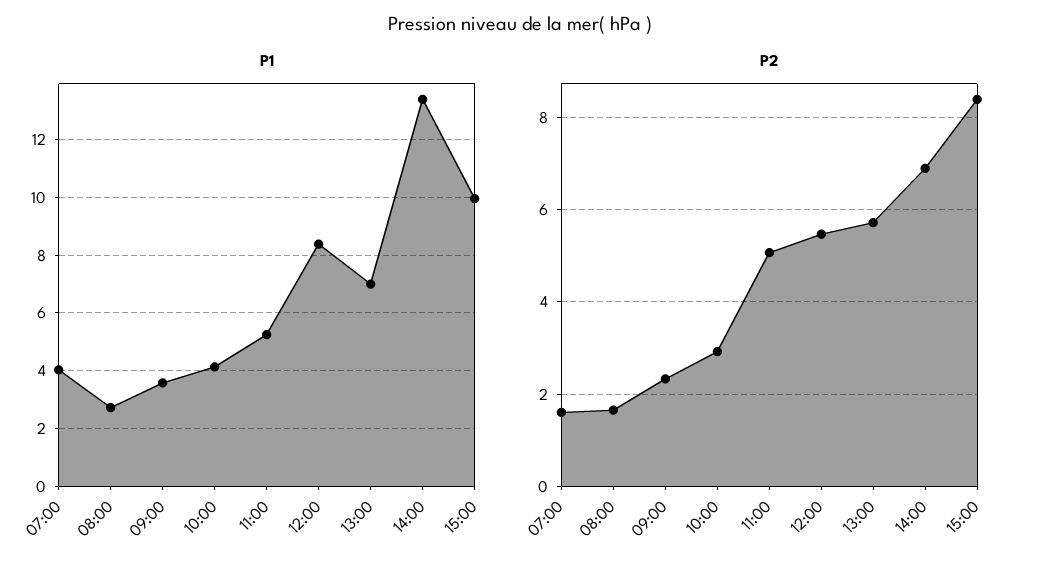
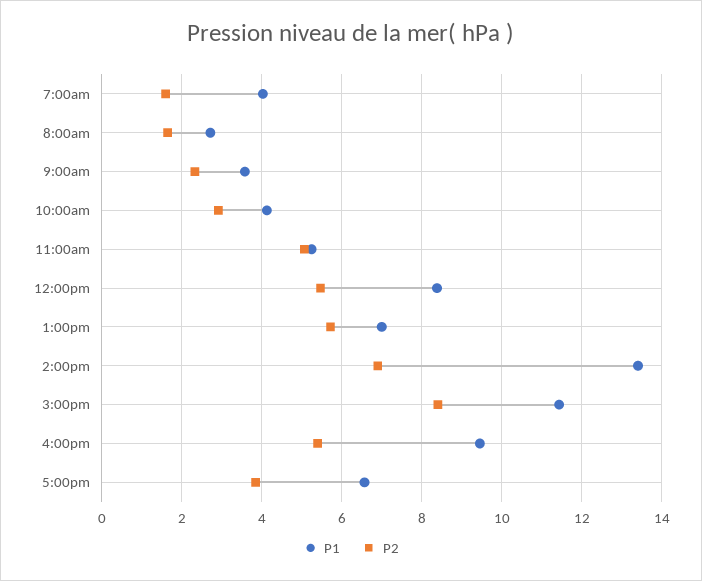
P1, 15:00: 10 -> 11.4
P1, 4:00pm: none -> 9.4
P2, 4:00pm: none -> 5.4
P1, 5:00pm: none -> 6.6
P2, 5:00pm: none -> 3.8

